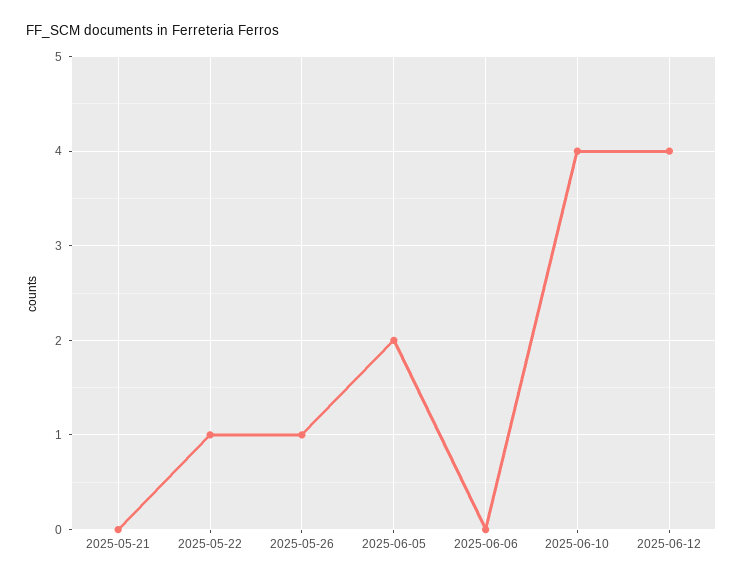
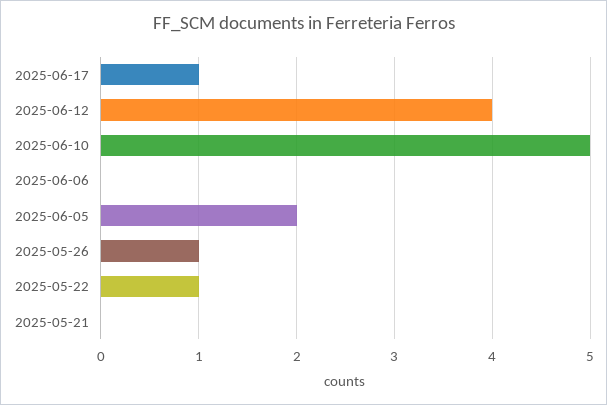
2025-06-10: 4 -> 5
2025-06-17: none -> 1

